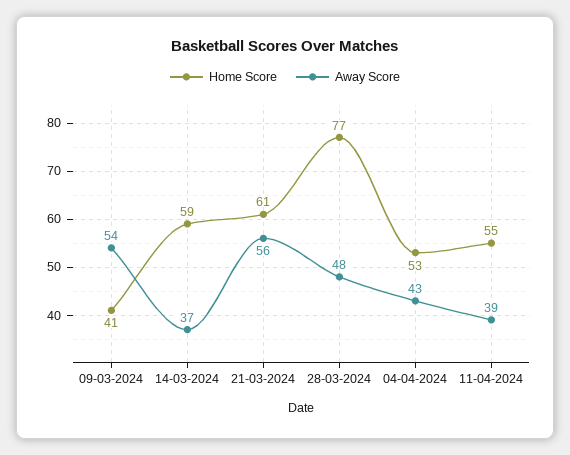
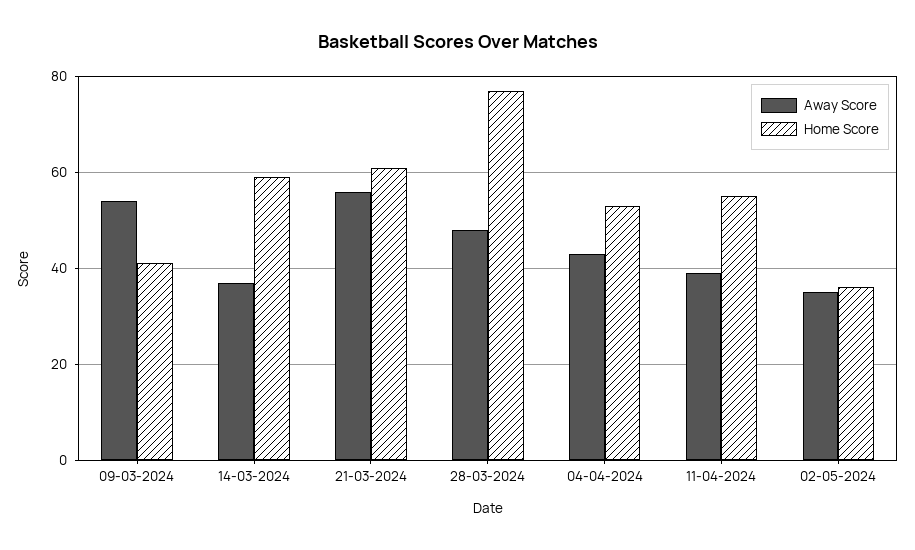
Away Score, 02-05-2024: none -> 35
Home Score, 02-05-2024: none -> 35

